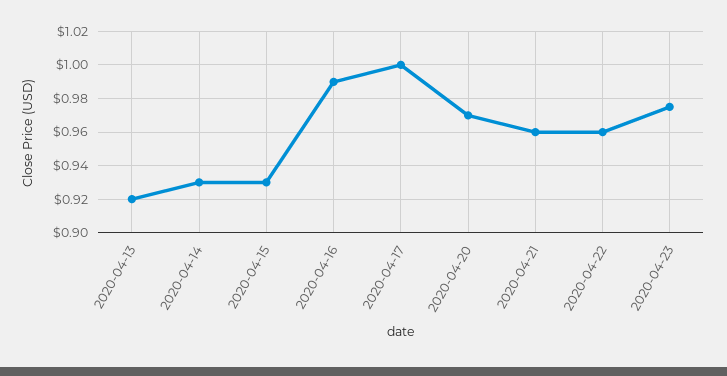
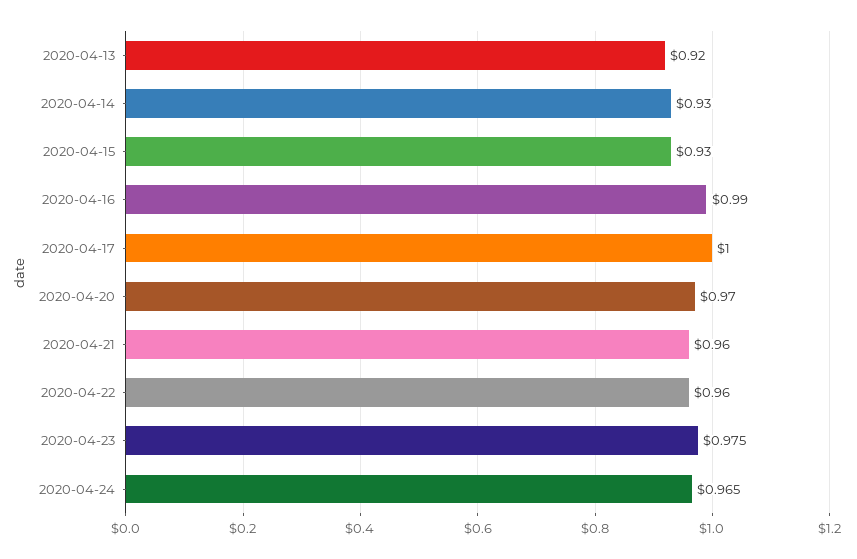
2020-04-24: none -> 0.965

